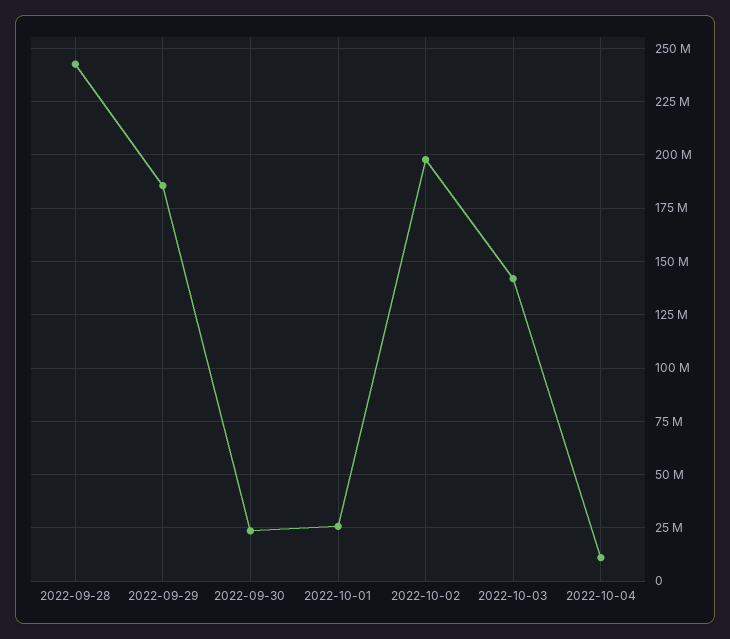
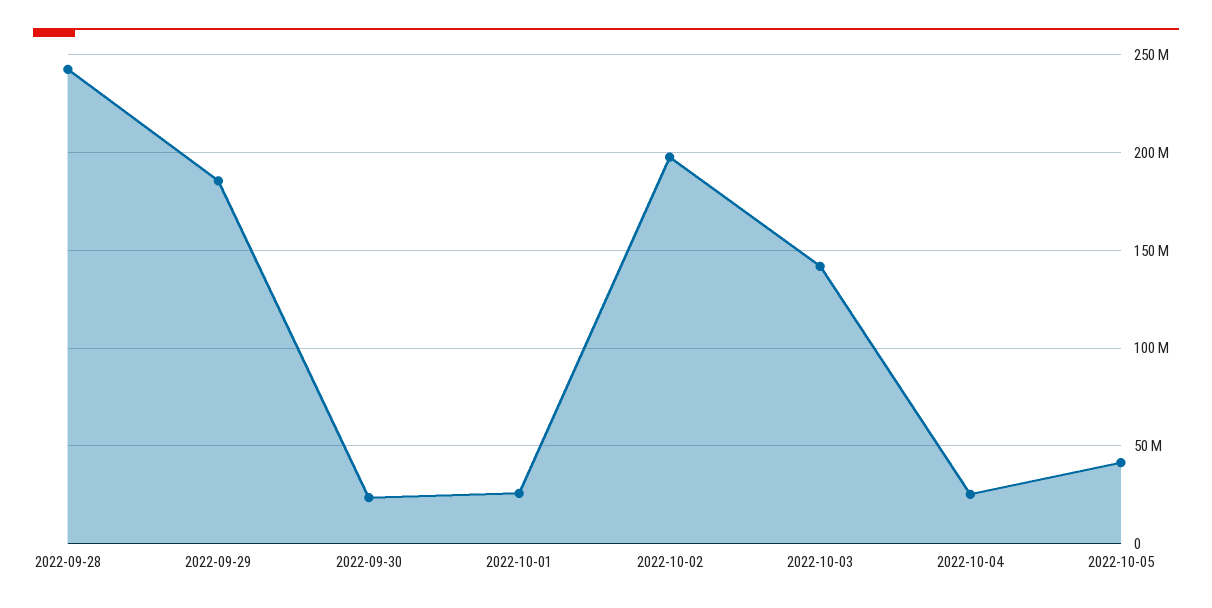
2022-10-04: 10000000 -> 25000000
2022-10-05: none -> 40000000

